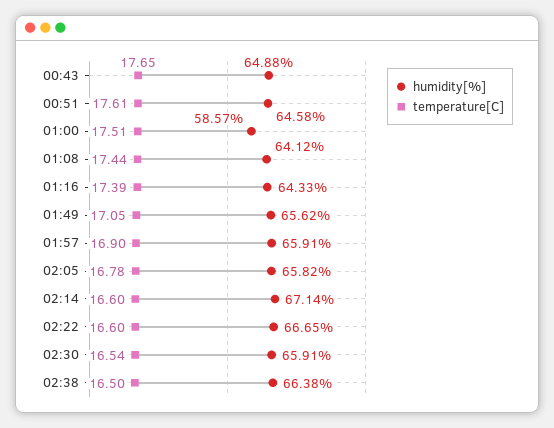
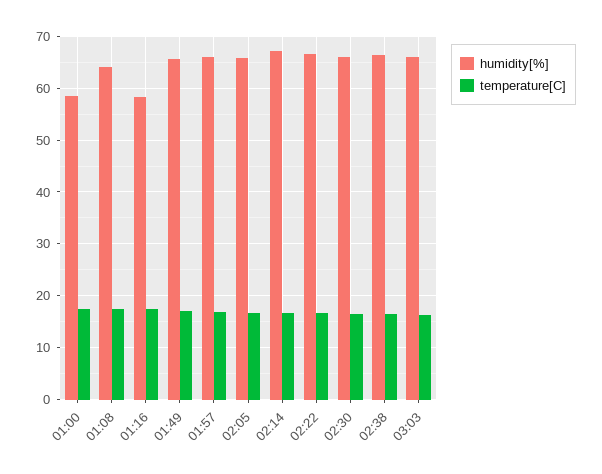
humidity[%], 00:43: 64.88 -> none
temperature[C], 00:43: 17.65 -> none
humidity[%], 00:51: 64.58 -> none
temperature[C], 00:51: 17.61 -> none
humidity[%], 01:16: 64.33 -> 58
humidity[%], 03:03: none -> 66
temperature[C], 03:03: none -> 16

